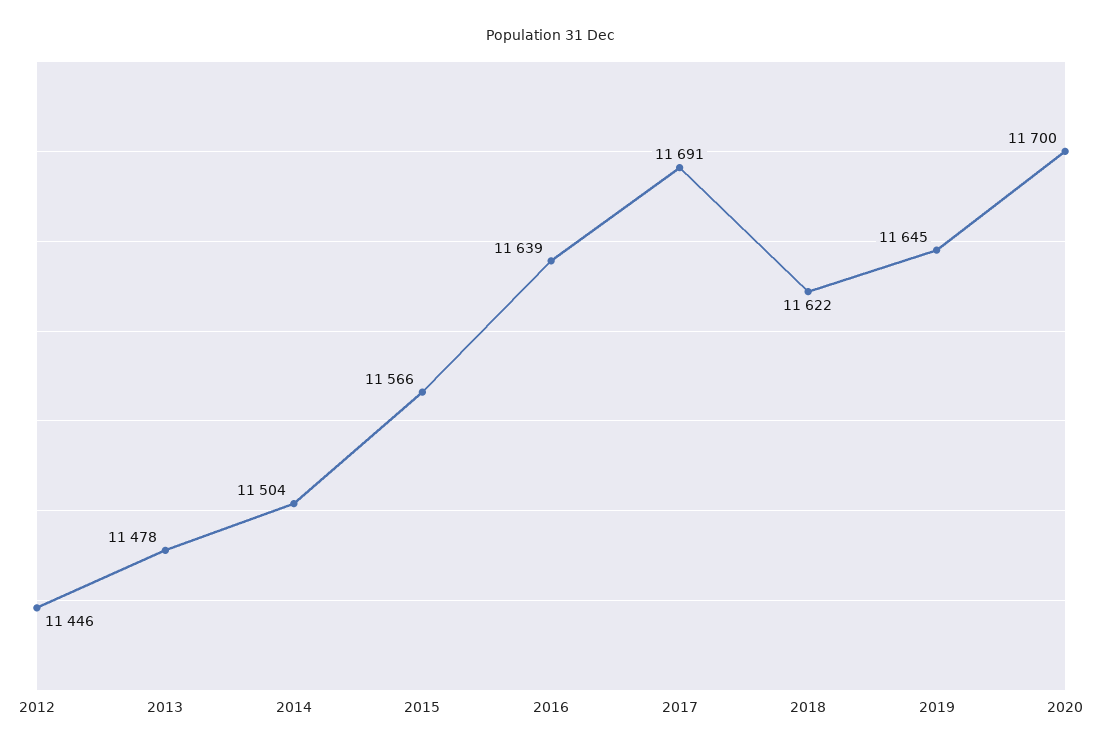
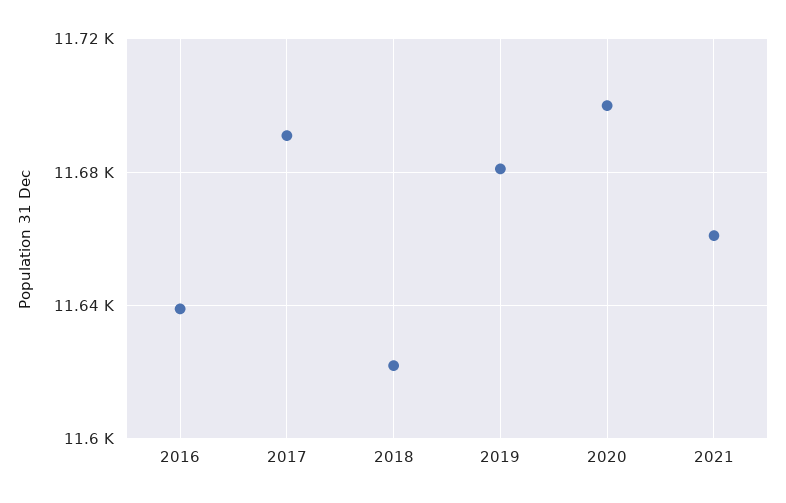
2012: 11446 -> none
2013: 11478 -> none
2014: 11504 -> none
2015: 11566 -> none
2019: 11645 -> 11680
2021: none -> 11660

